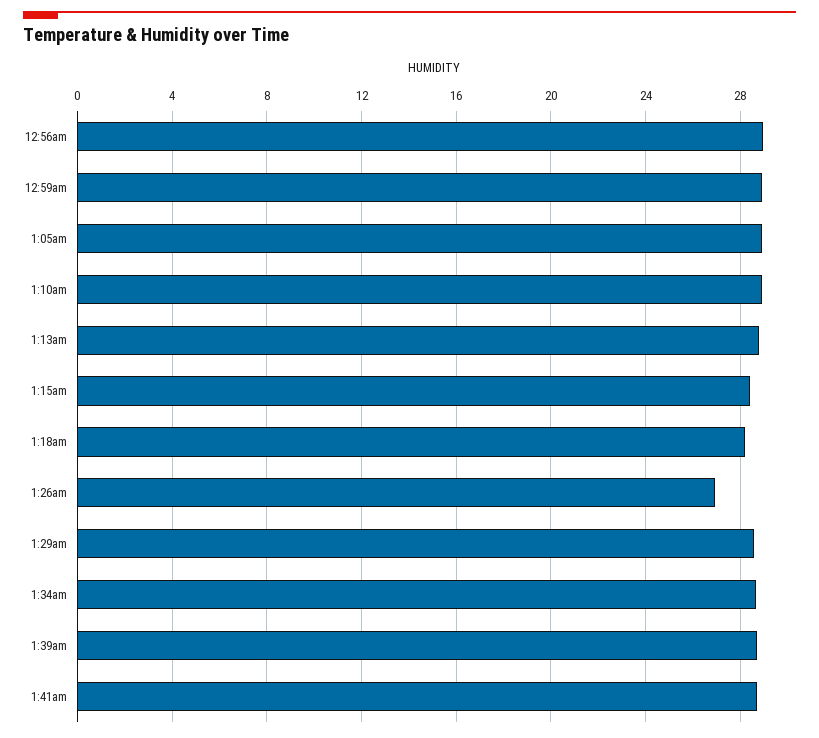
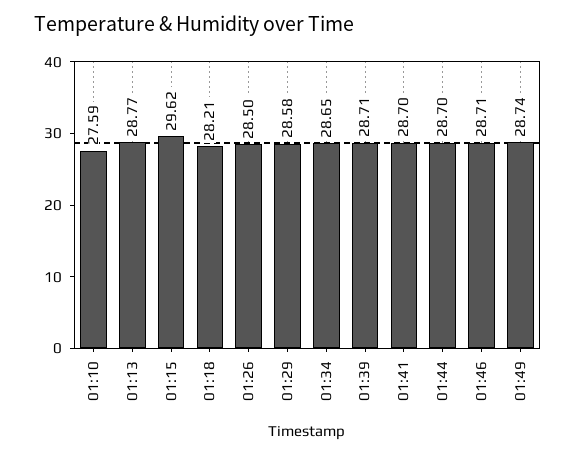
12:56am: 29 -> none
12:59am: 29 -> none
1:05am: 29 -> none
1:10am: 29 -> 27.59
1:15am: 28.5 -> 29.62
1:26am: 27 -> 28.5
01:44: none -> 28.7
01:46: none -> 28.71
01:49: none -> 28.74

